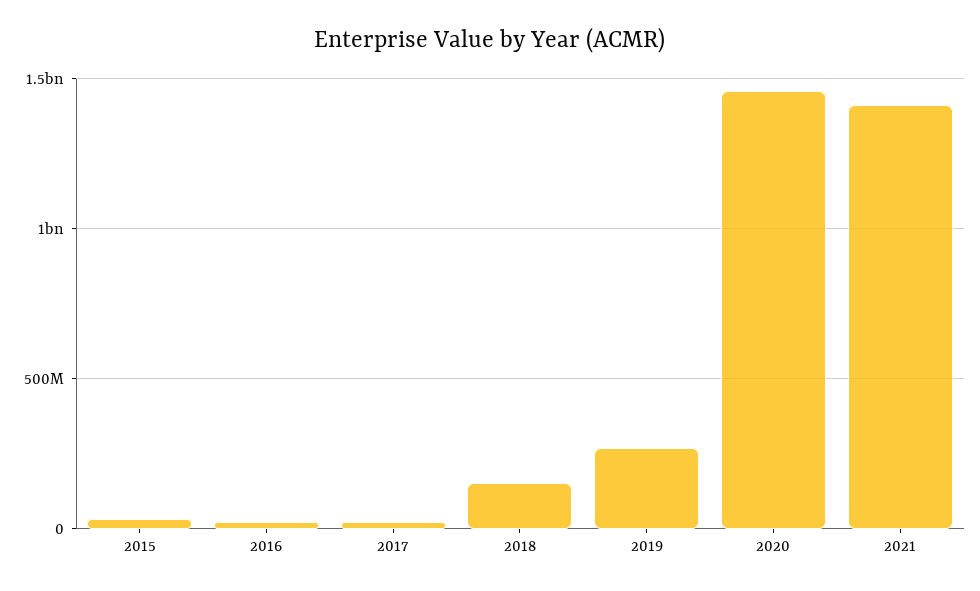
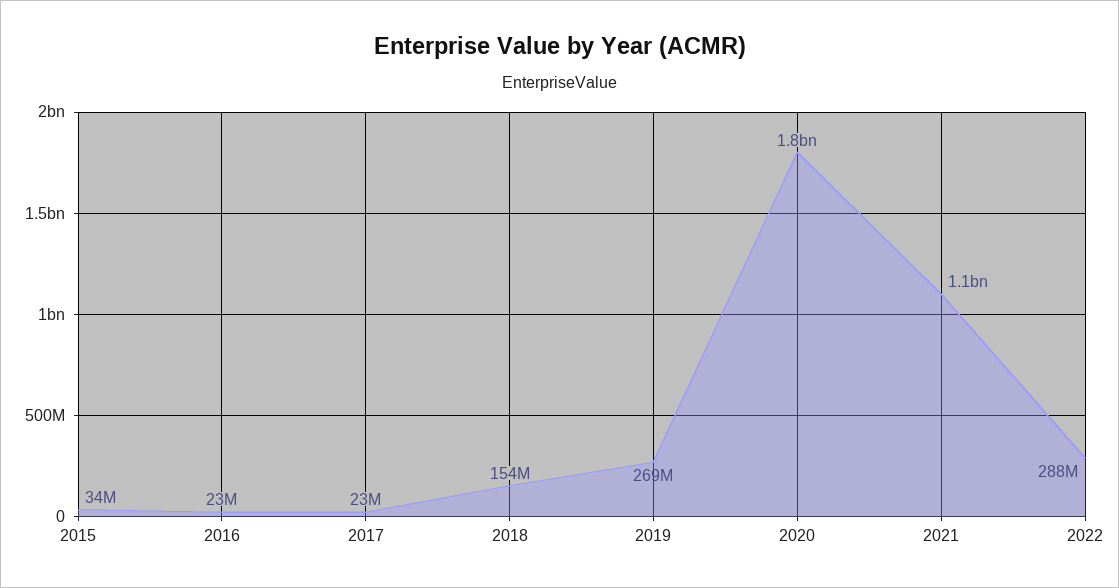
2020: 1450000000 -> 1800000000
2021: 1400000000 -> 1100000000
2022: none -> 288000000

